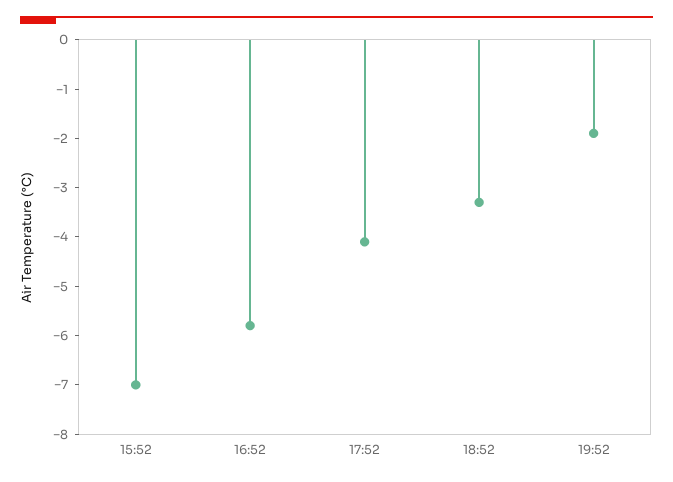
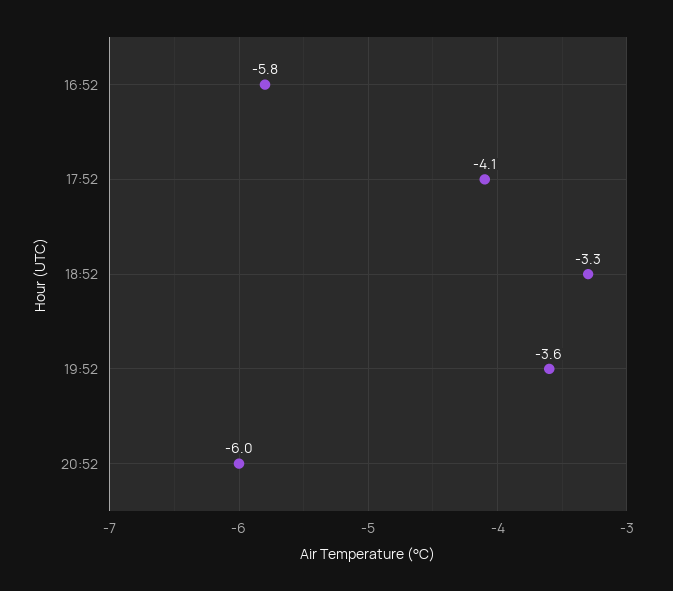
15:52: -7 -> none
19:52: -2 -> -3.6
20:52: none -> -6

